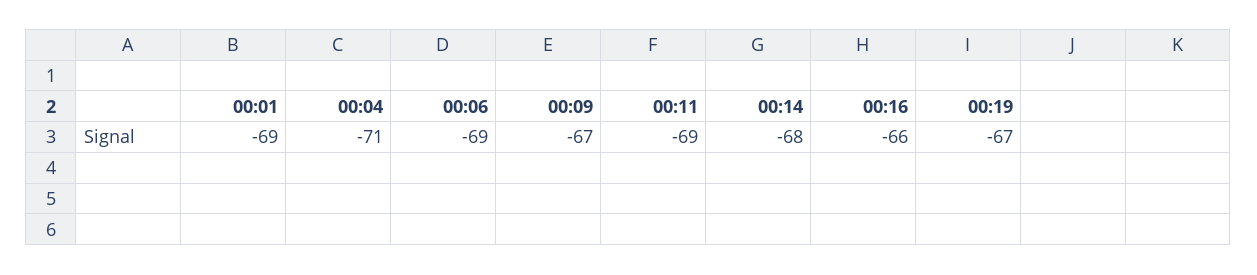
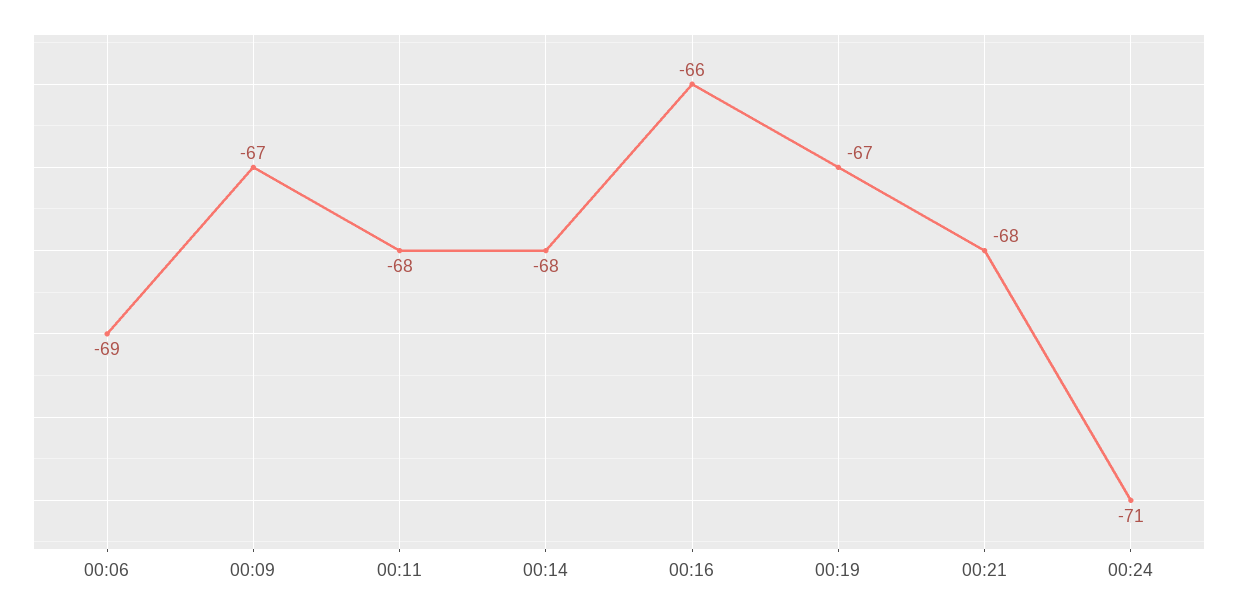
00:01: -69 -> none
00:04: -71 -> none
00:11: -69 -> -68
00:21: none -> -68
00:24: none -> -71

